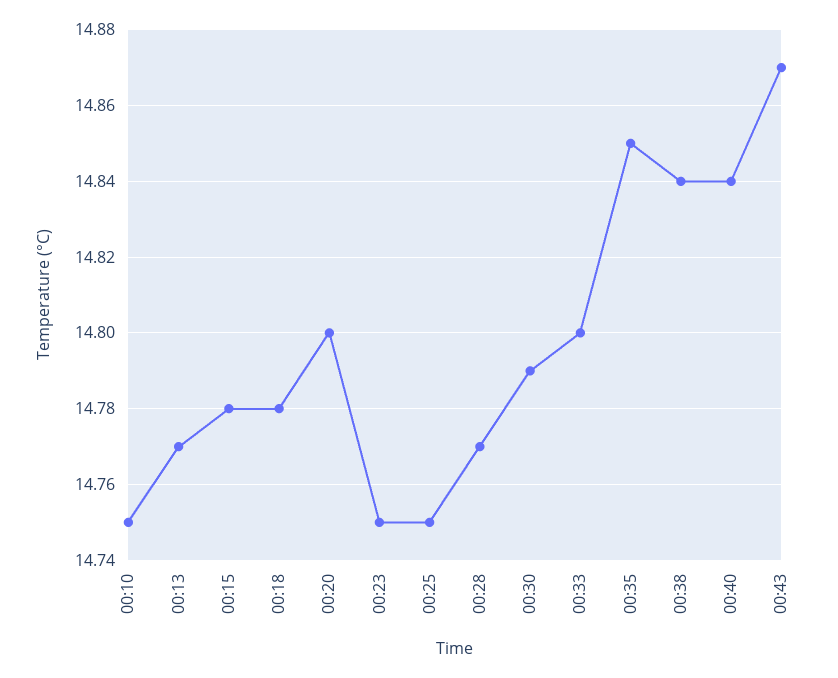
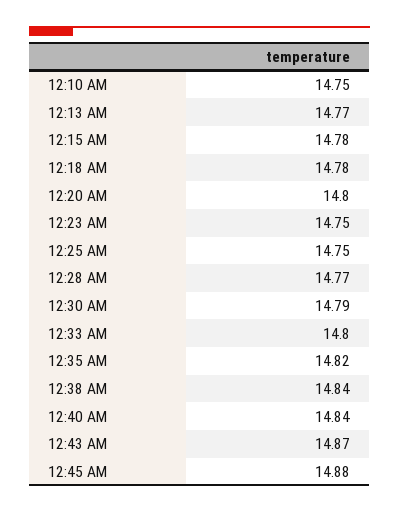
00:35: 14.85 -> 14.82
12:45 AM: none -> 14.88

